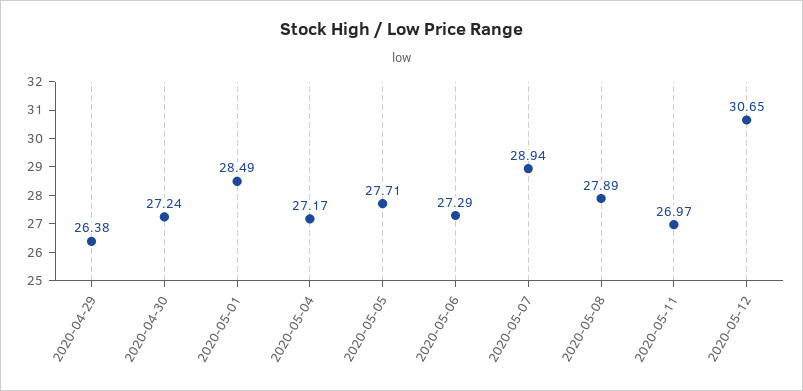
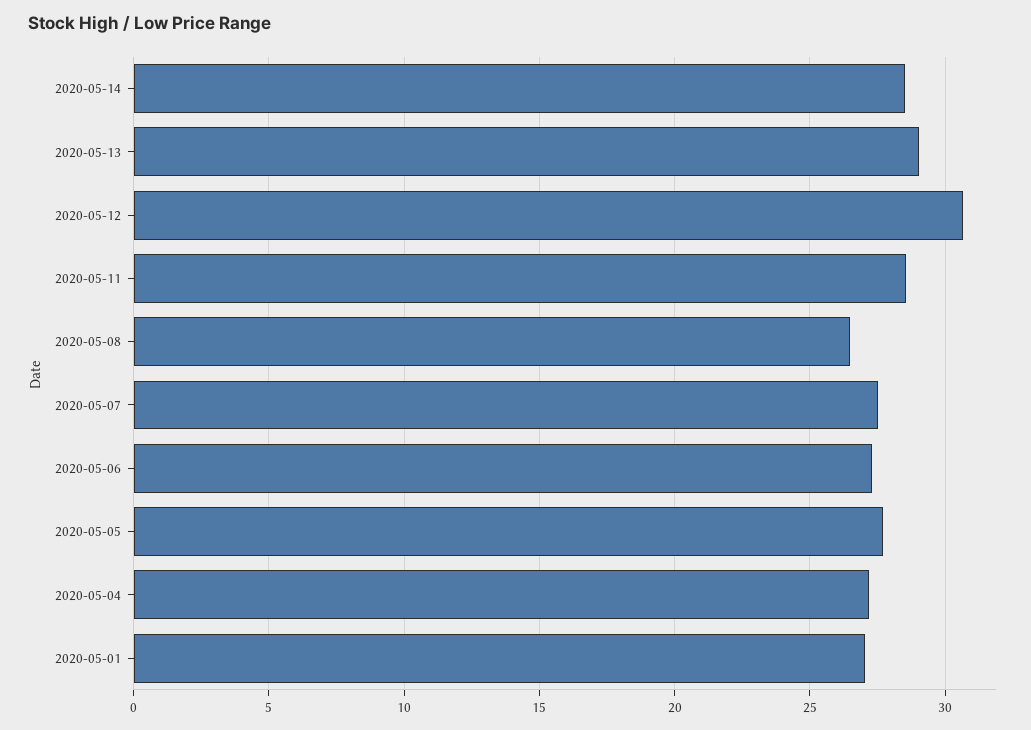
2020-04-29: 26.38 -> none
2020-04-30: 27.24 -> none
2020-05-01: 28.49 -> 27
2020-05-07: 28.94 -> 27.5
2020-05-08: 27.89 -> 26.5
2020-05-11: 26.97 -> 28.5
2020-05-14: none -> 28.5
2020-05-13: none -> 29

